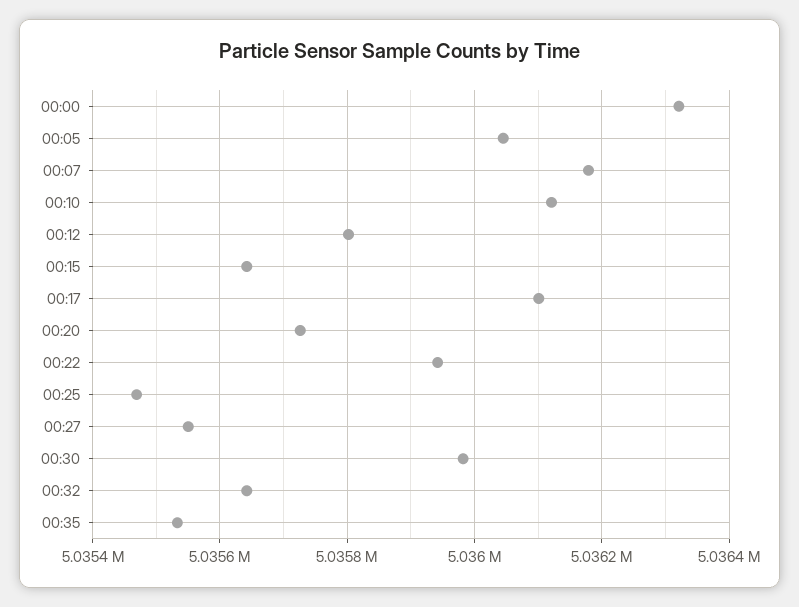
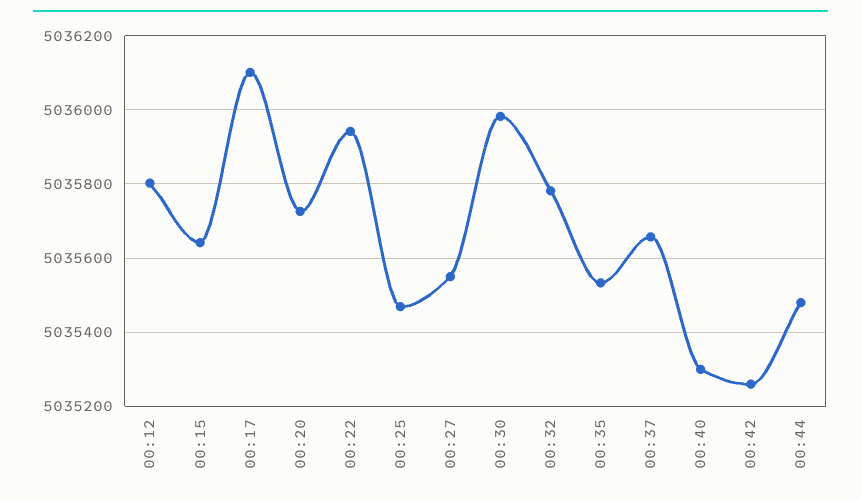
00:00: 5036320 -> none
00:05: 5036040 -> none
00:07: 5036180 -> none
00:10: 5036120 -> none
00:32: 5035640 -> 5035780
00:37: none -> 5035660
00:40: none -> 5035300
00:42: none -> 5035260
00:44: none -> 5035480

